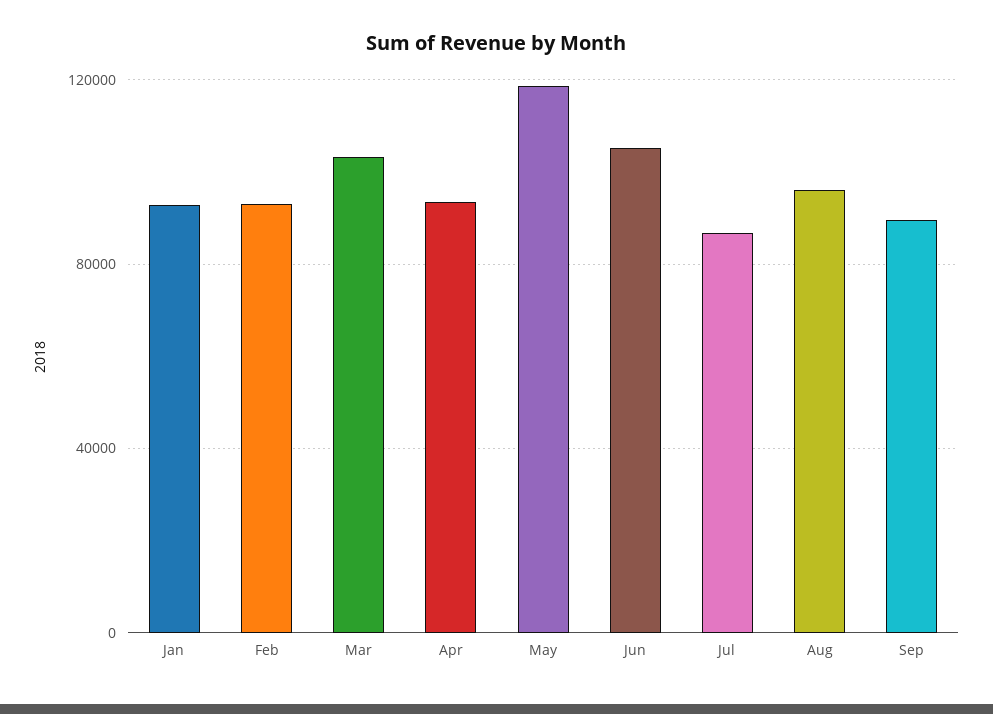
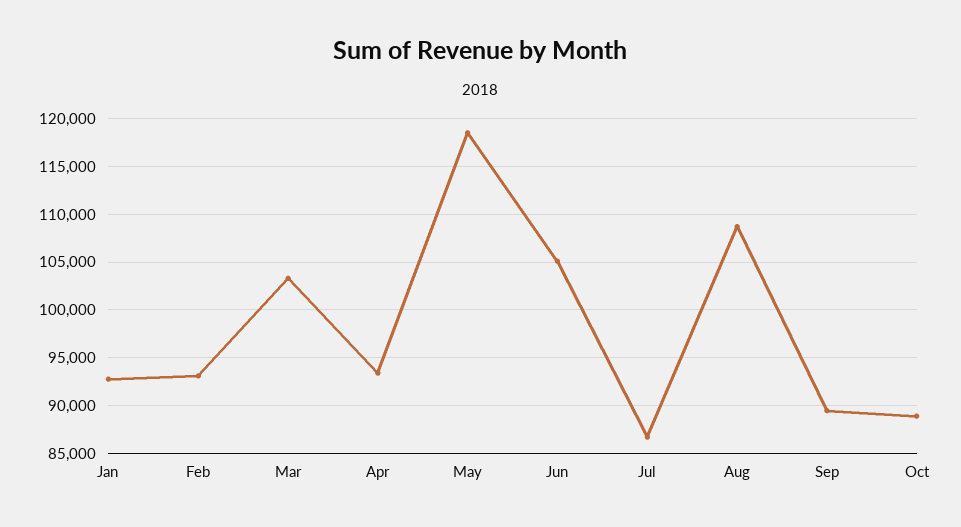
Aug: 95000 -> 109000
Oct: none -> 89000

